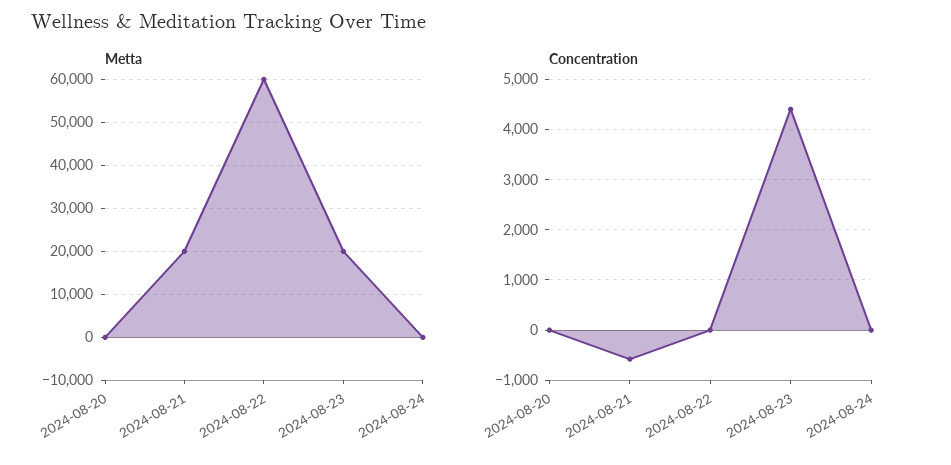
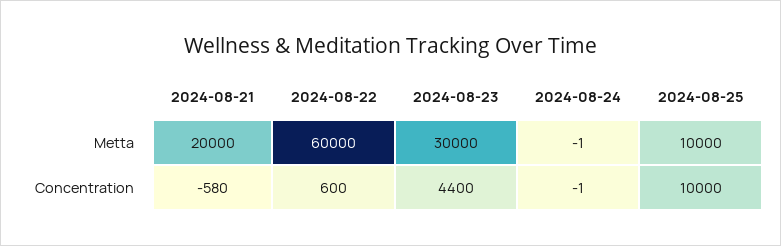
Metta, 2024-08-20: 0 -> none
Metta, 2024-08-23: 20000 -> 30000
Concentration, 2024-08-20: 0 -> none
Concentration, 2024-08-22: 0 -> 600
Metta, 2024-08-25: none -> 10000
Concentration, 2024-08-25: none -> 10000

